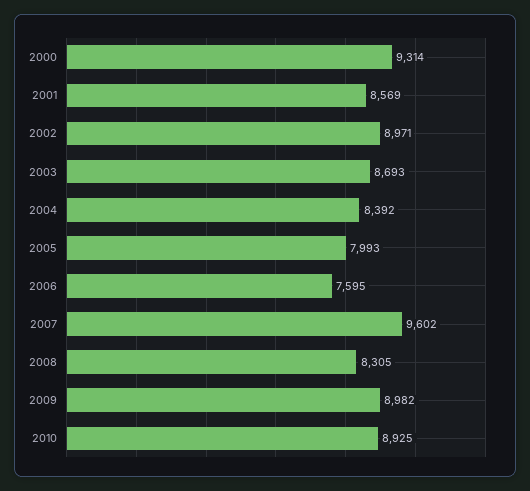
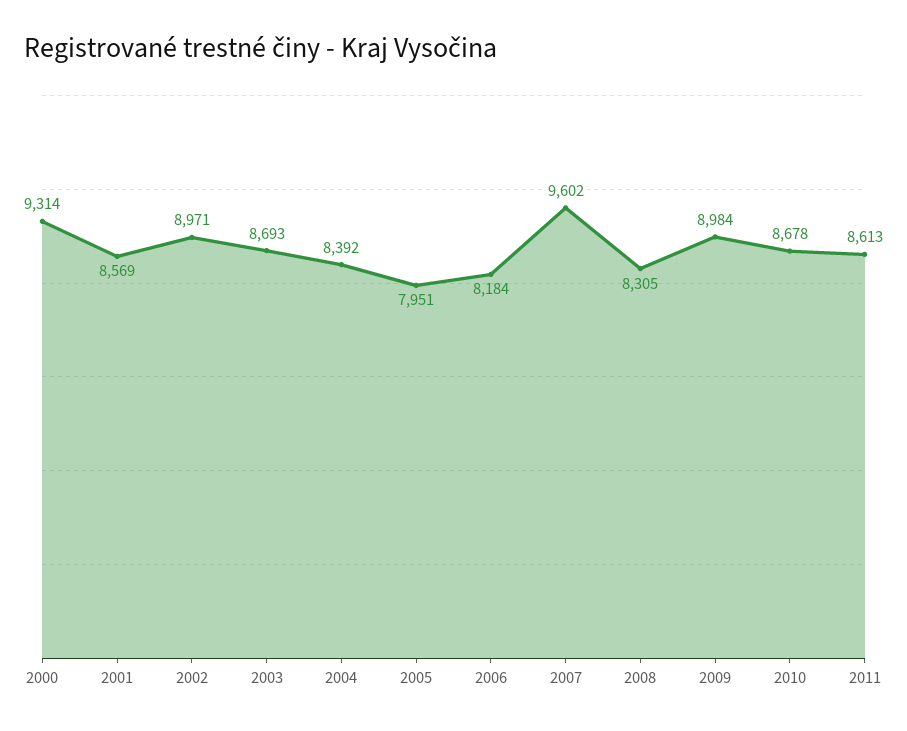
2005: 7993 -> 7951
2006: 7595 -> 8184
2009: 8982 -> 8984
2010: 8925 -> 8678
2011: none -> 8613

